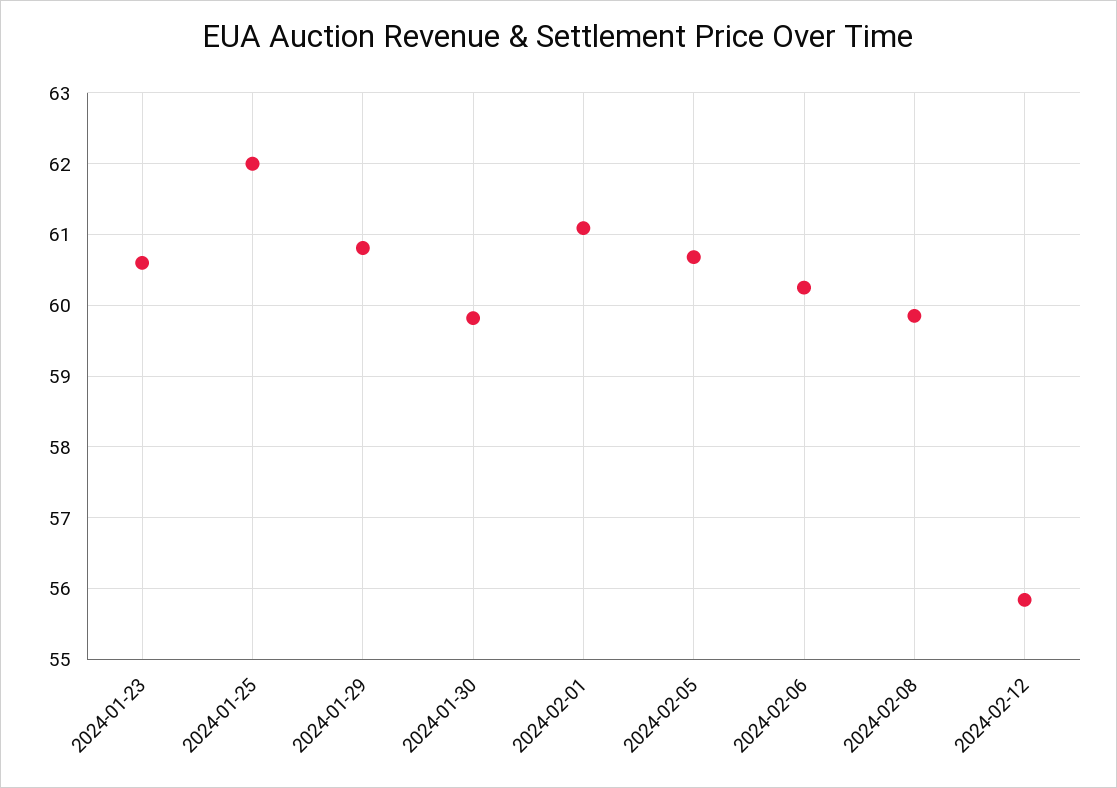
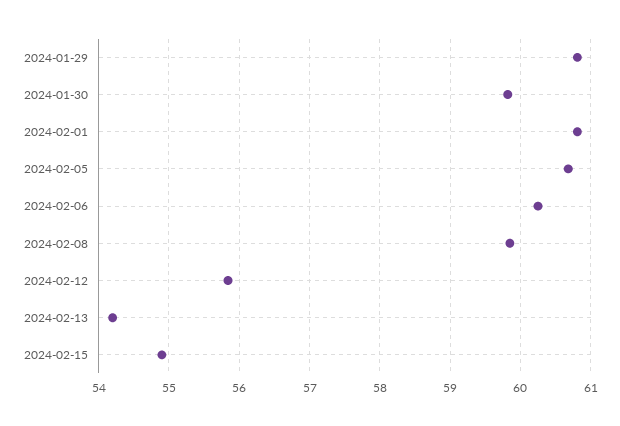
2024-01-23: 60.6 -> none
2024-01-25: 62 -> none
2024-02-01: 61.1 -> 60.8
2024-02-13: none -> 54.2
2024-02-15: none -> 54.9

